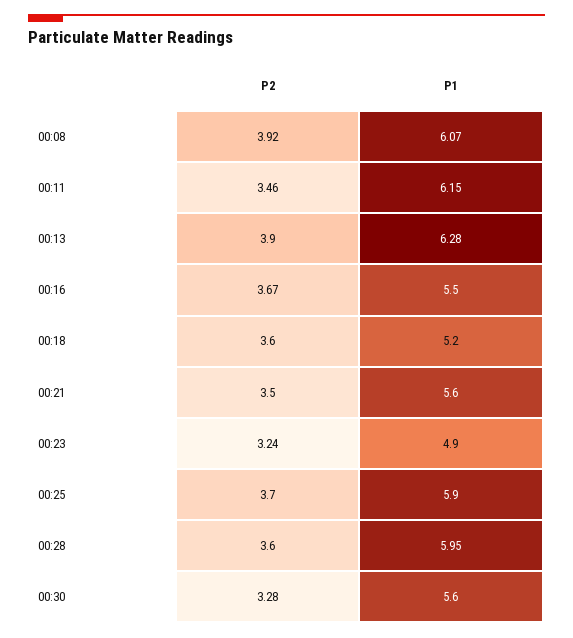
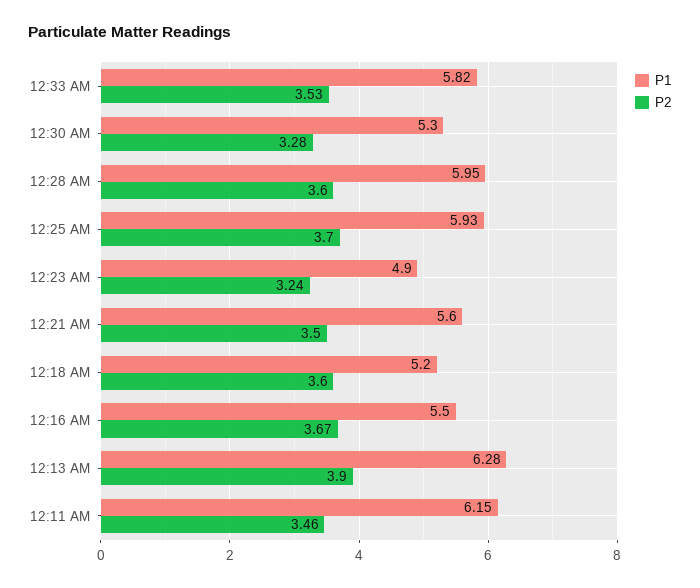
P2, 00:08: 3.92 -> none
P1, 00:08: 6.07 -> none
P1, 00:25: 5.9 -> 5.93
P1, 00:30: 5.6 -> 5.3
P1, 12:33 AM: none -> 5.82
P2, 12:33 AM: none -> 3.53

